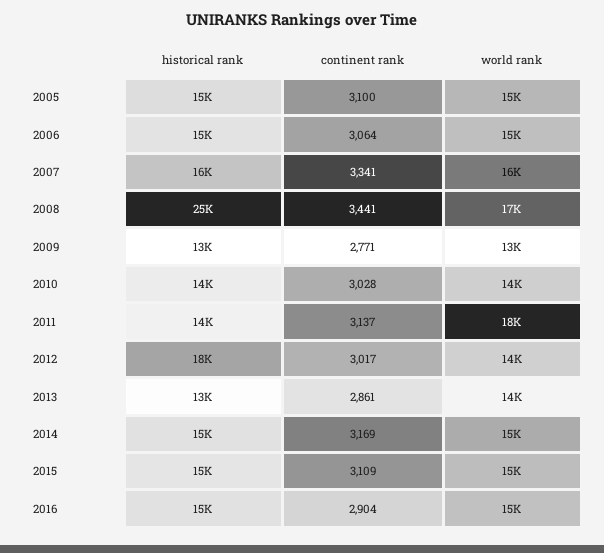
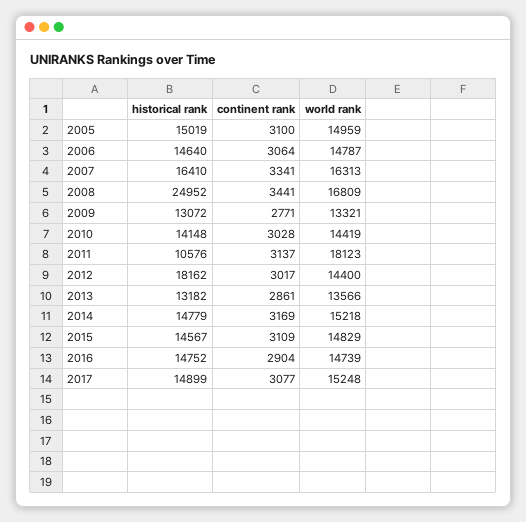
historical rank, 2011: 14000 -> 10576
historical rank, 2017: none -> 14899
continent rank, 2017: none -> 3077
world rank, 2017: none -> 15248

